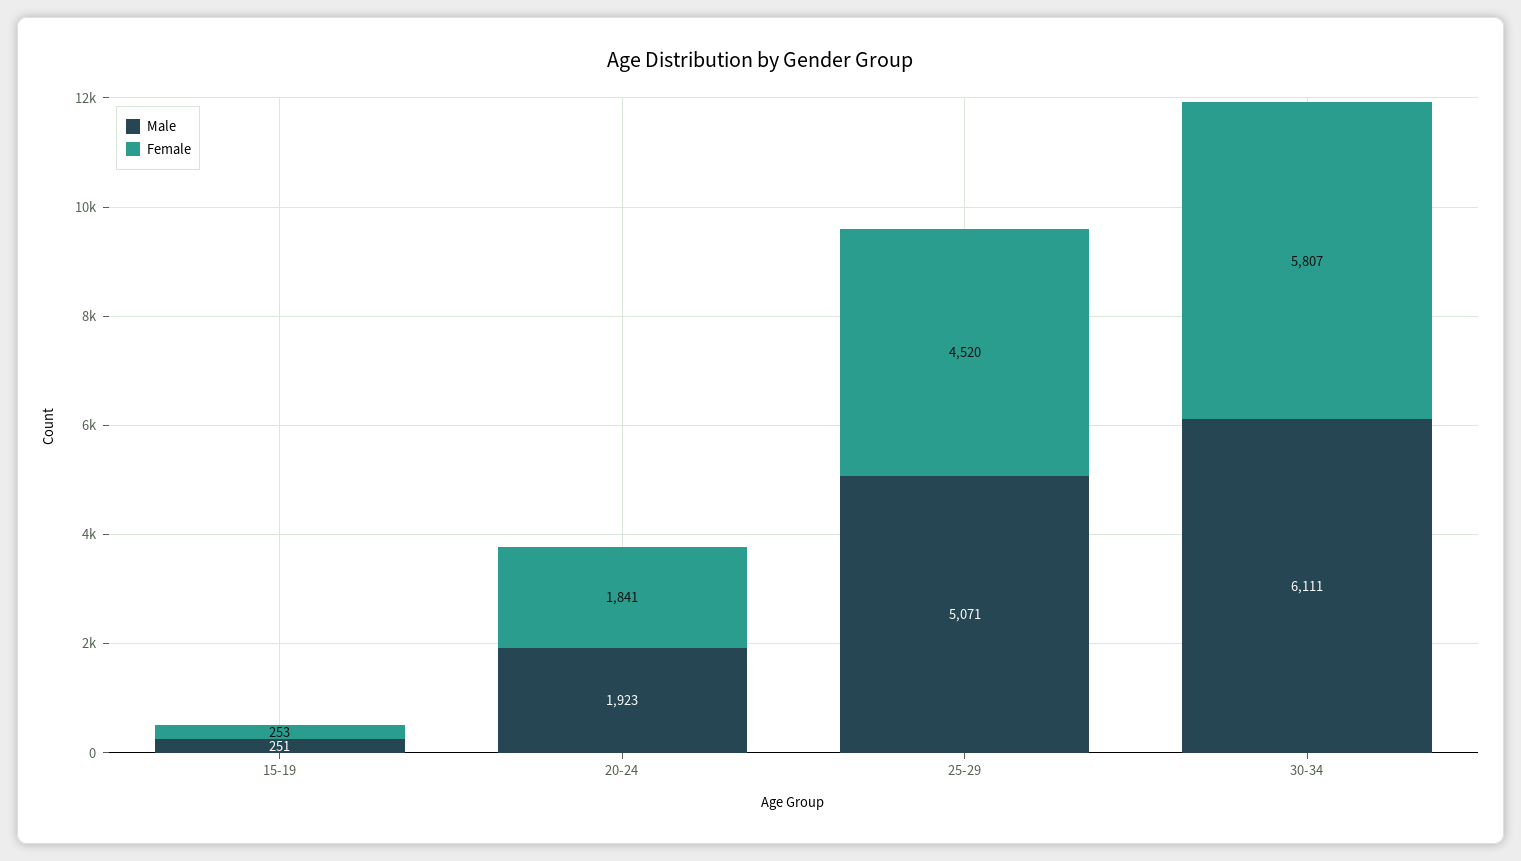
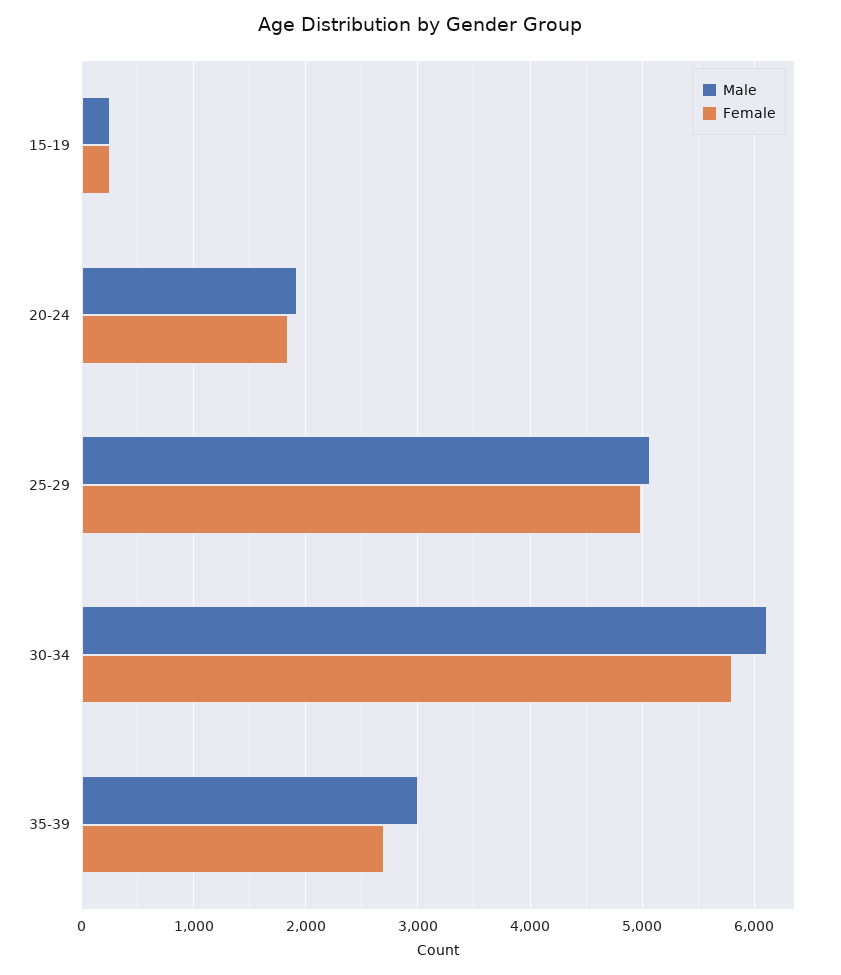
Female, 25-29: 4520 -> 5000
Male, 35-39: none -> 3000
Female, 35-39: none -> 2700

